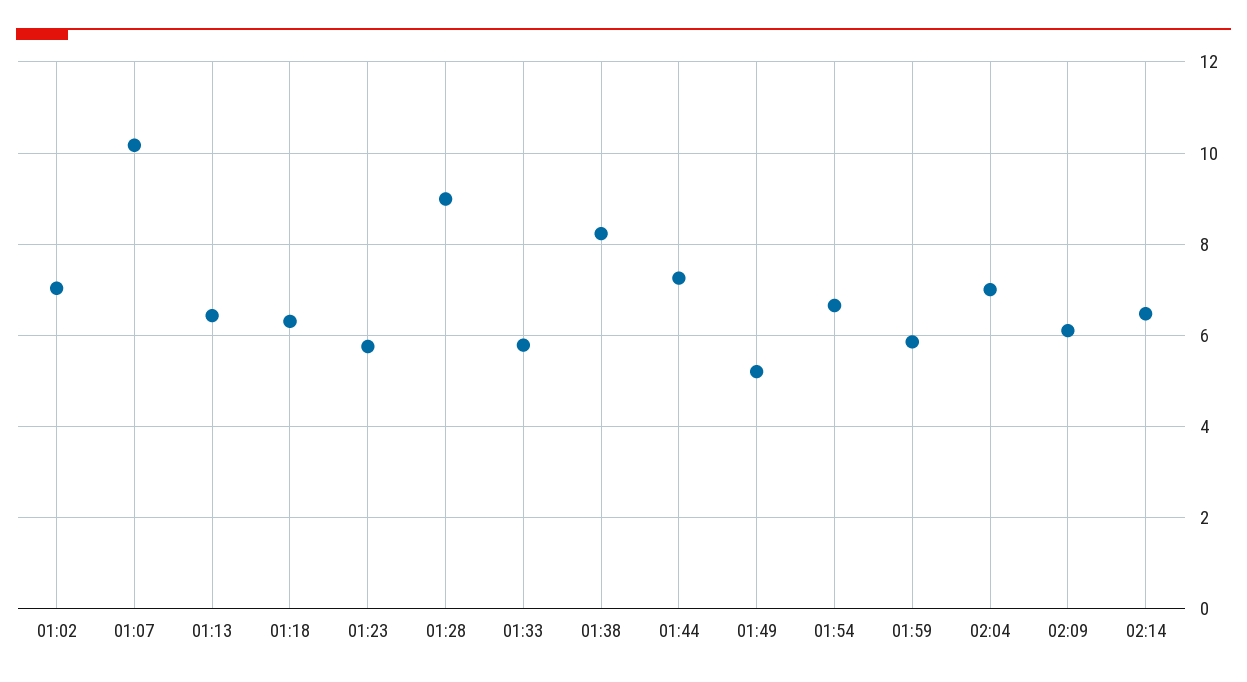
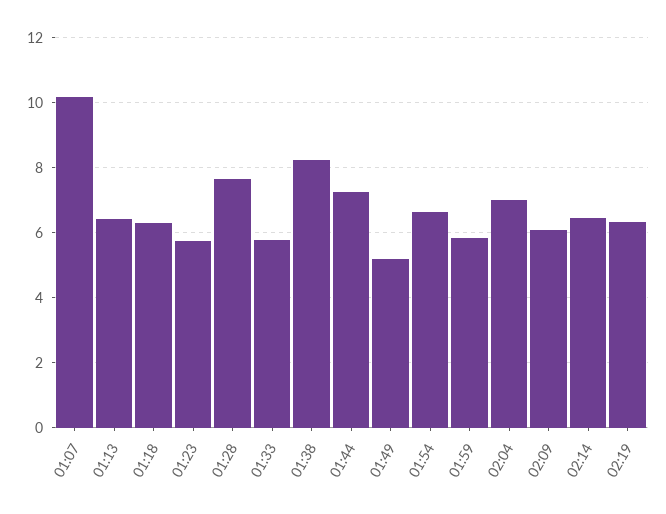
01:02: 7 -> none
01:28: 9 -> 7.6
02:19: none -> 6.4

